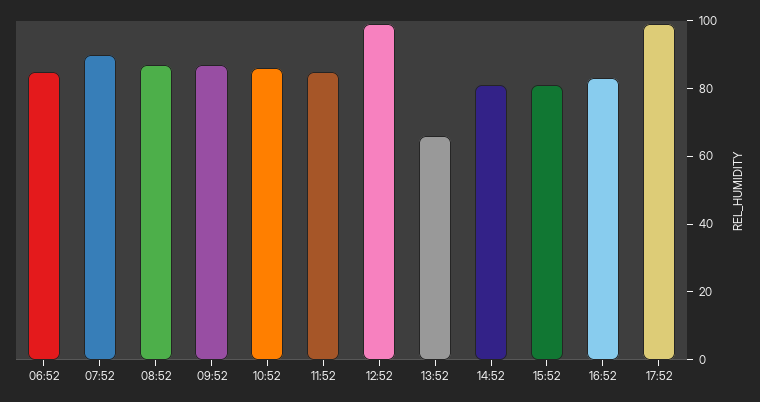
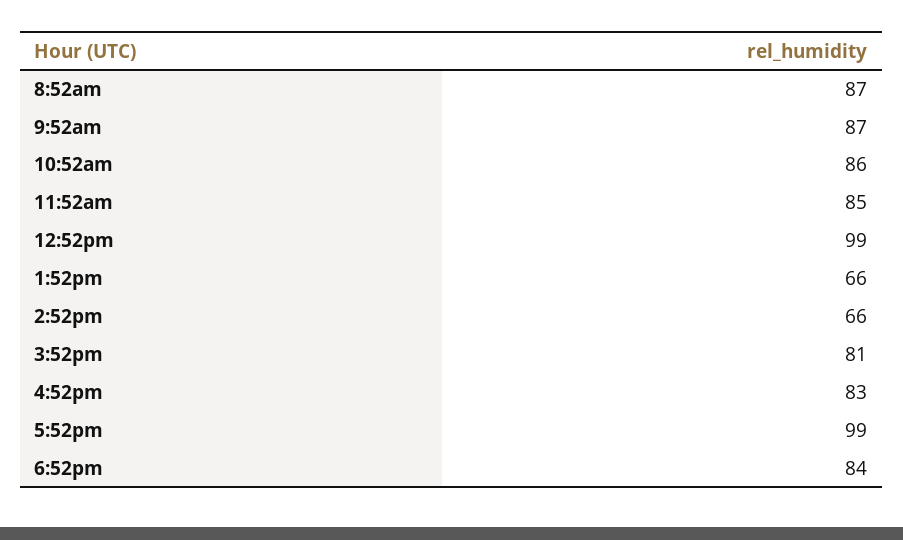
06:52: 85 -> none
07:52: 90 -> none
14:52: 80 -> 66
6:52pm: none -> 84

